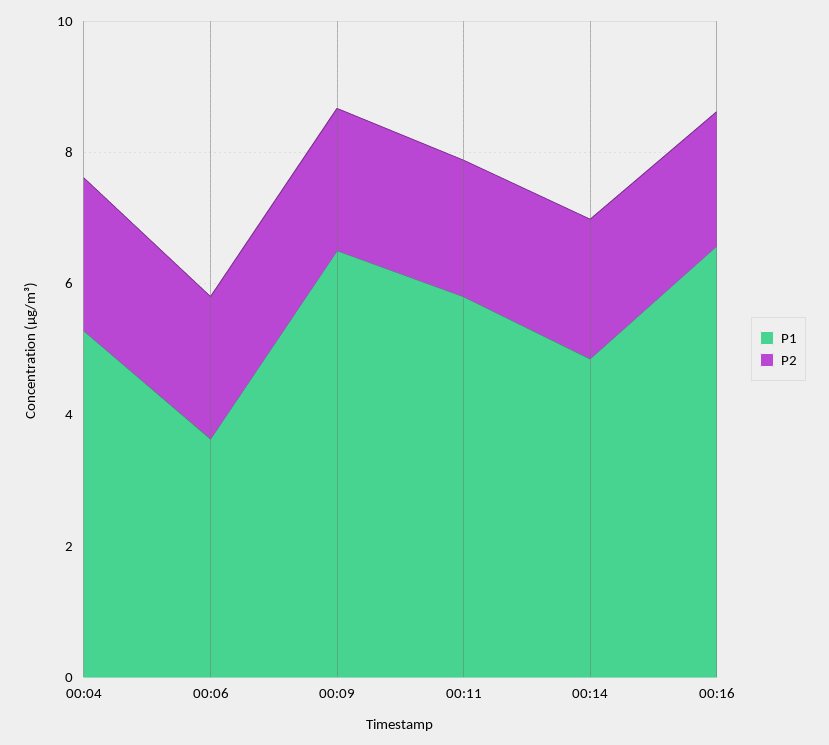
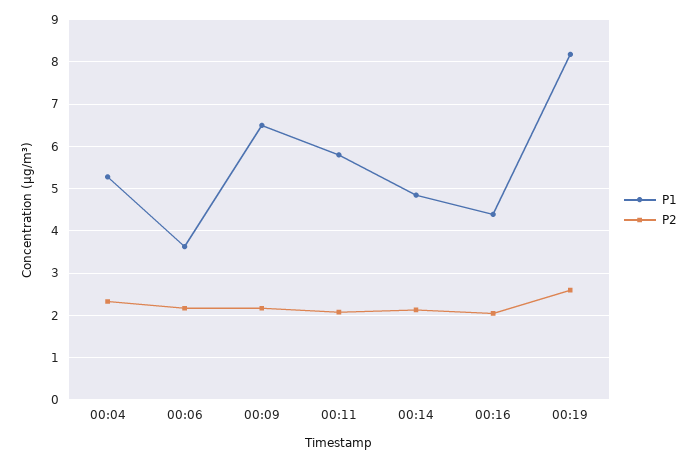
P1, 00:16: 6.5 -> 4.4
P1, 00:19: none -> 8.2
P2, 00:19: none -> 2.6

